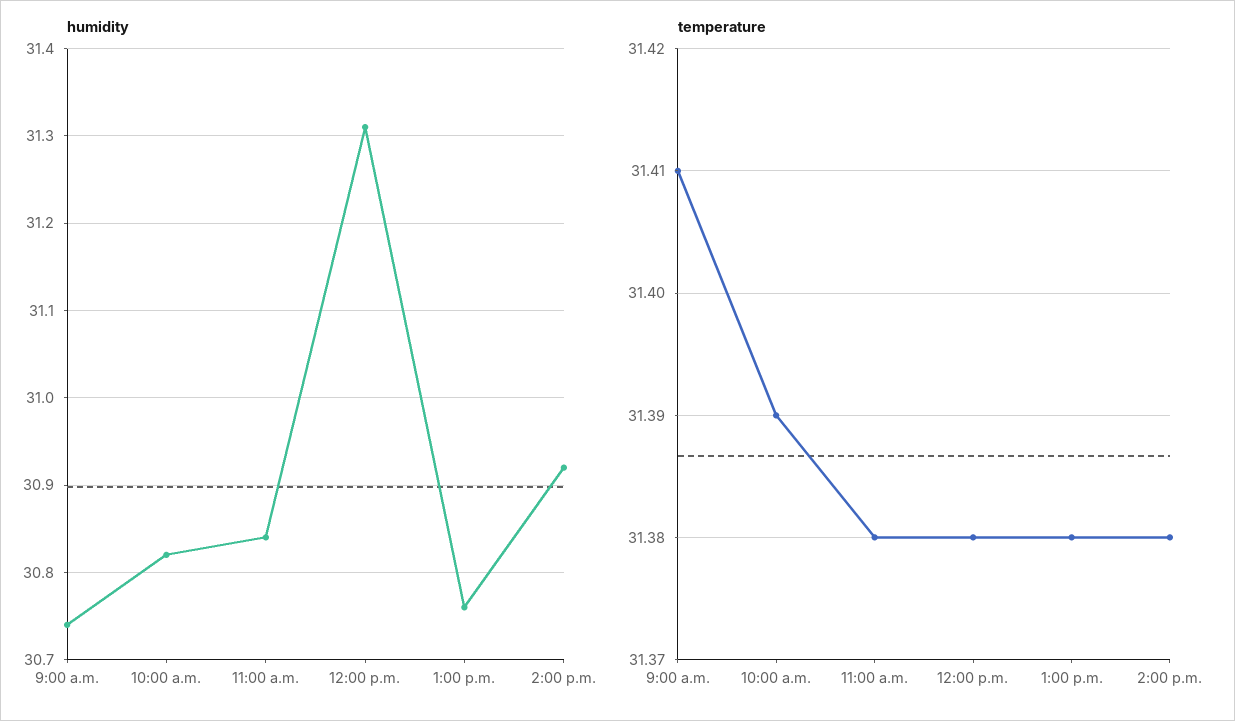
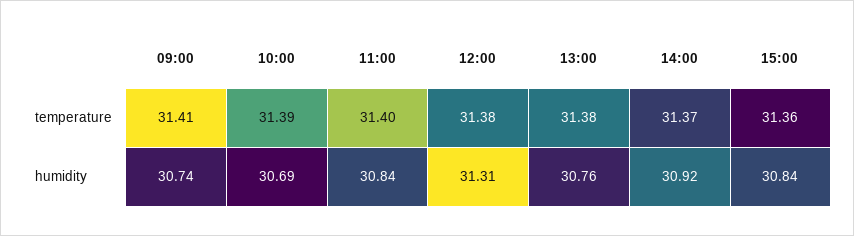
humidity, 10:00 a.m.: 30.82 -> 30.69
temperature, 11:00 a.m.: 31.38 -> 31.4
temperature, 2:00 p.m.: 31.38 -> 31.37
temperature, 15:00: none -> 31.36
humidity, 15:00: none -> 30.84

